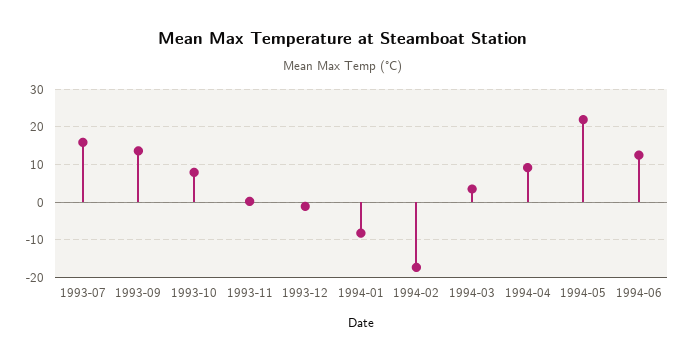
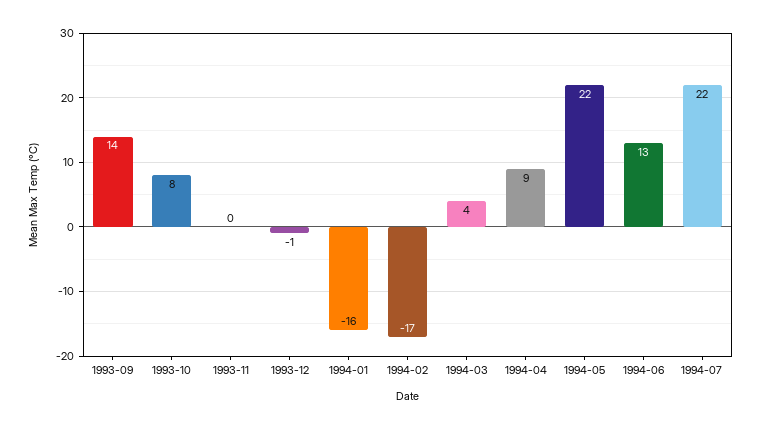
1993-07: 16 -> none
1994-01: -8 -> -16
1994-07: none -> 22

